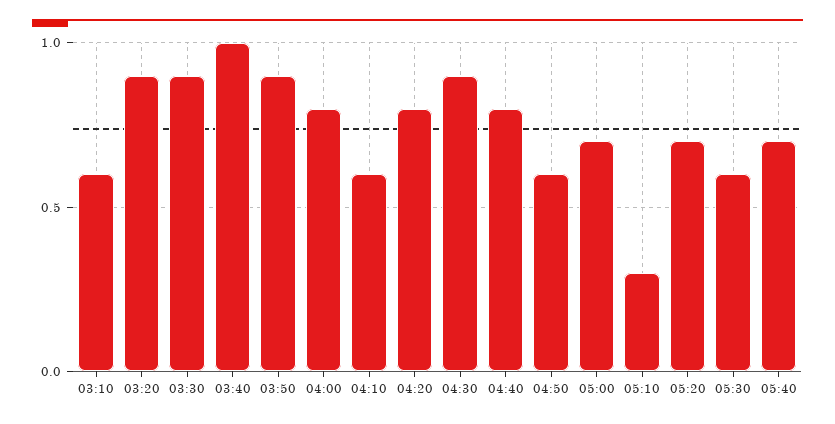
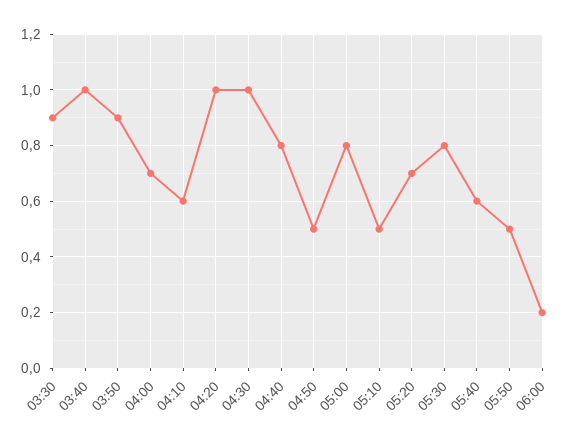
03:10: 0.6 -> none
03:20: 0.9 -> none
04:00: 0.8 -> 0.7
04:20: 0.8 -> 1
04:30: 0.9 -> 1
04:50: 0.6 -> 0.5
05:00: 0.7 -> 0.8
05:10: 0.3 -> 0.5
05:30: 0.6 -> 0.8
05:40: 0.7 -> 0.6
05:50: none -> 0.5
06:00: none -> 0.2

